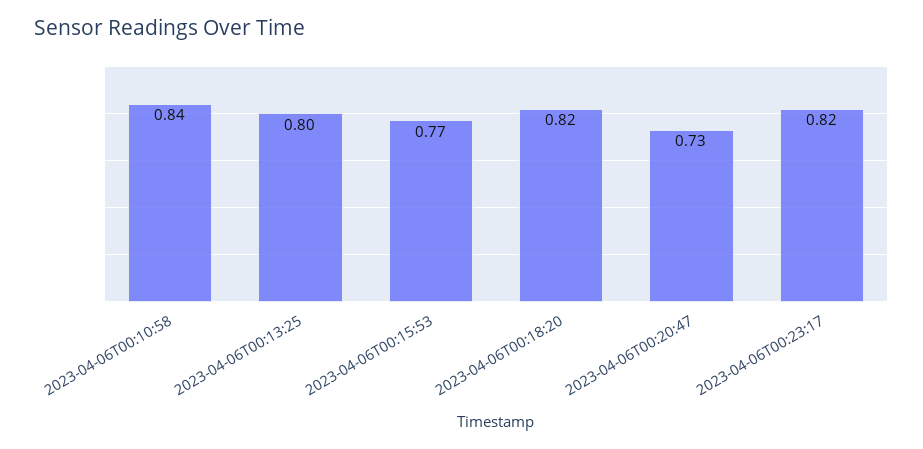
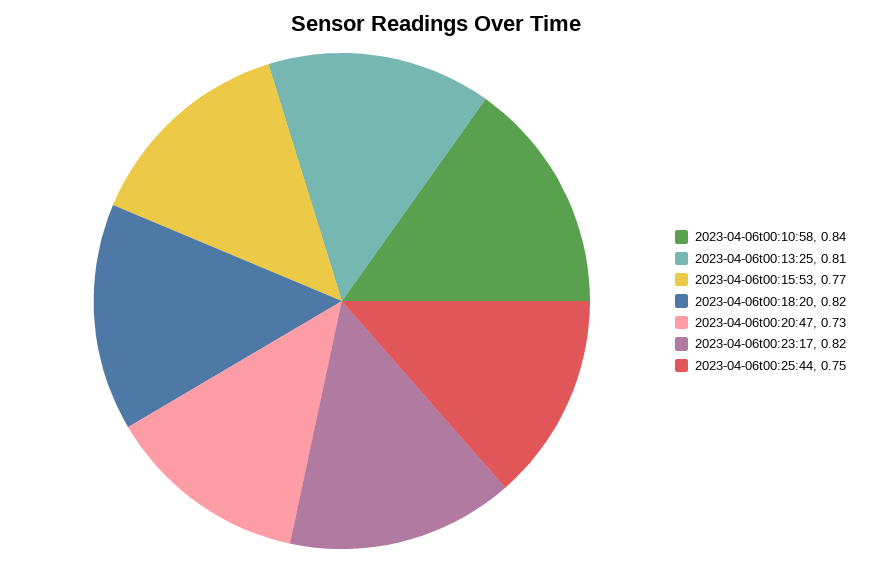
2023-04-06T00:13:25: 0.8 -> 0.81
2023-04-06t00:25:44: none -> 0.75

